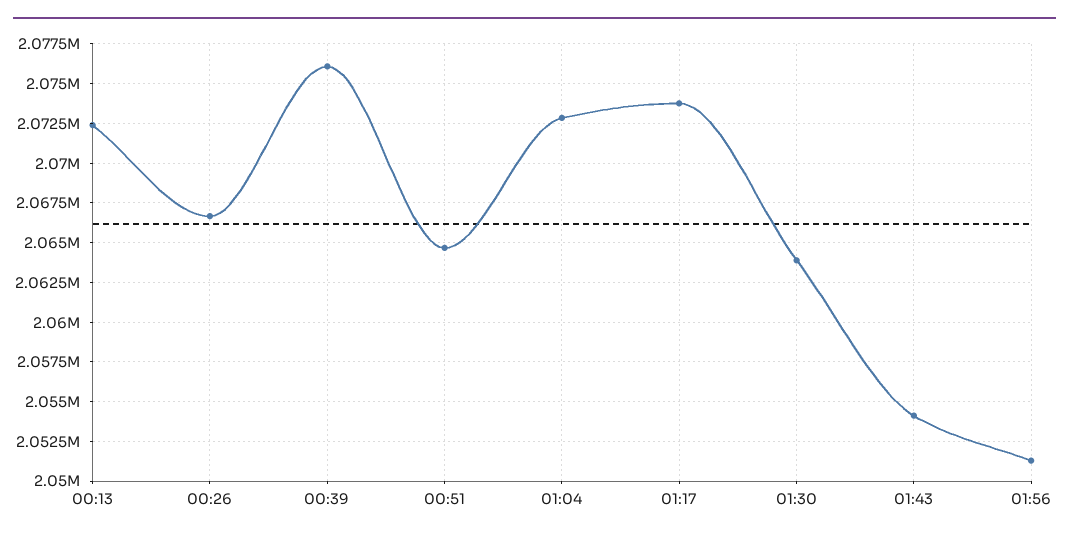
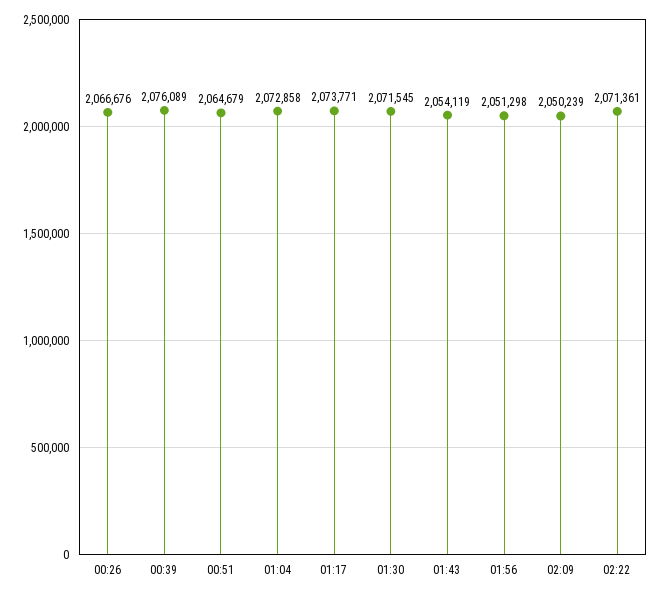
00:13: 2072500 -> none
01:30: 2064000 -> 2071545
02:09: none -> 2050239
02:22: none -> 2071361

